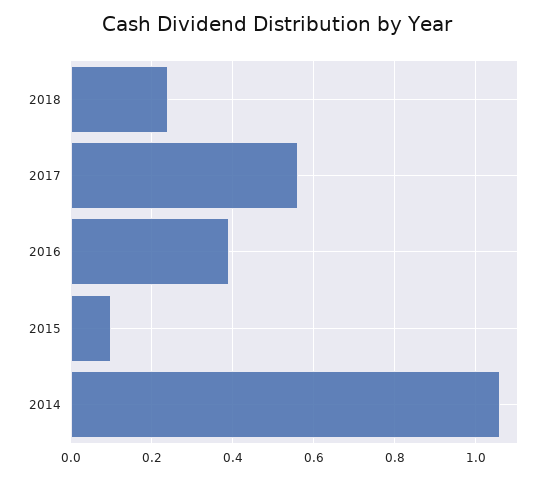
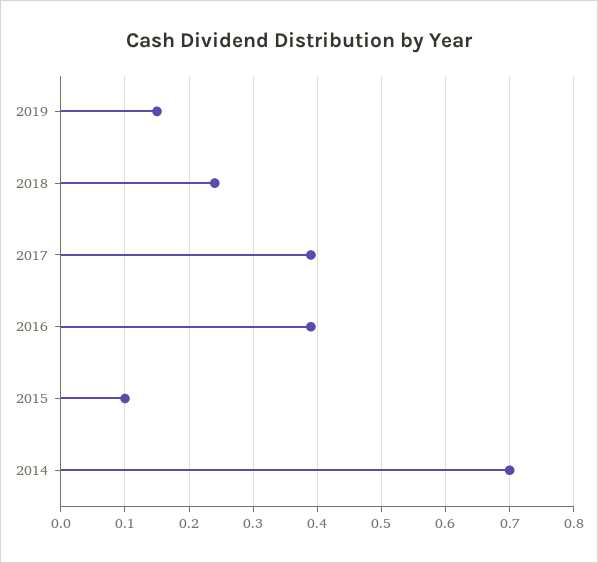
2017: 0.55 -> 0.39
2014: 1.05 -> 0.7
2019: none -> 0.15

